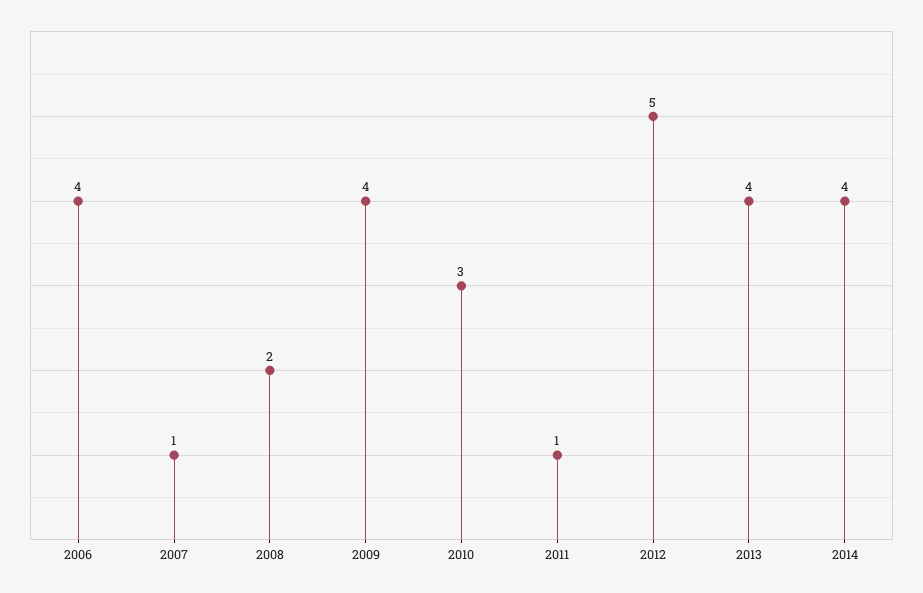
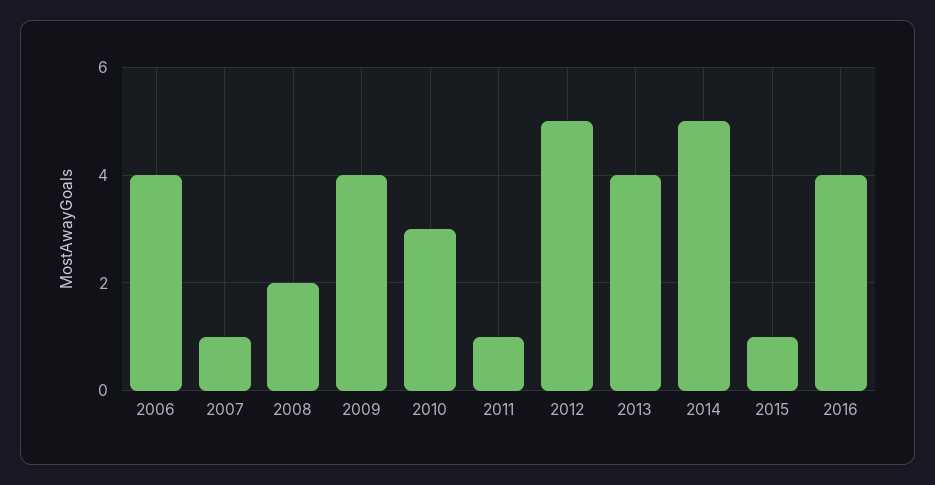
2014: 4 -> 5
2015: none -> 1
2016: none -> 4

